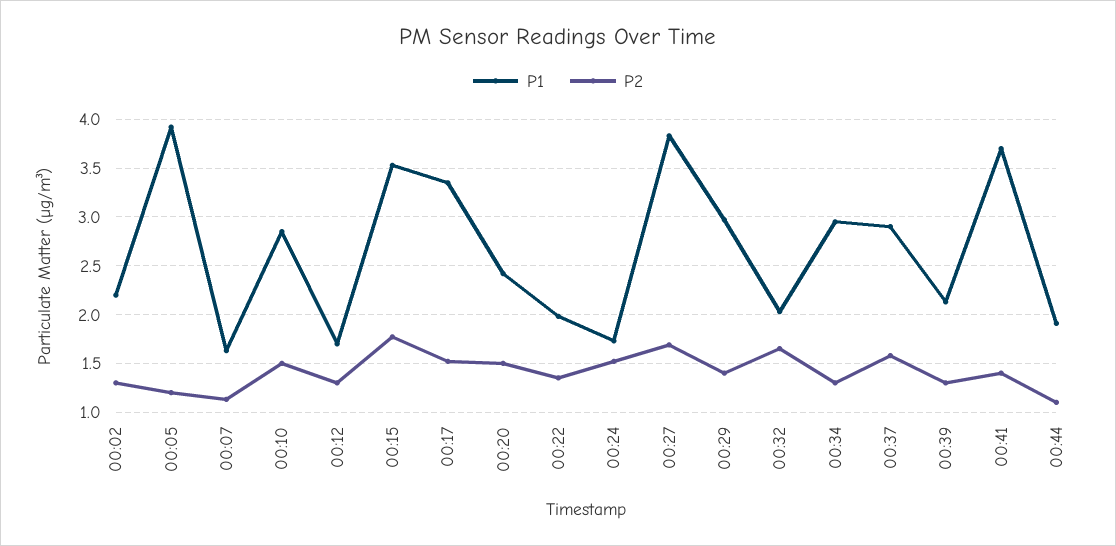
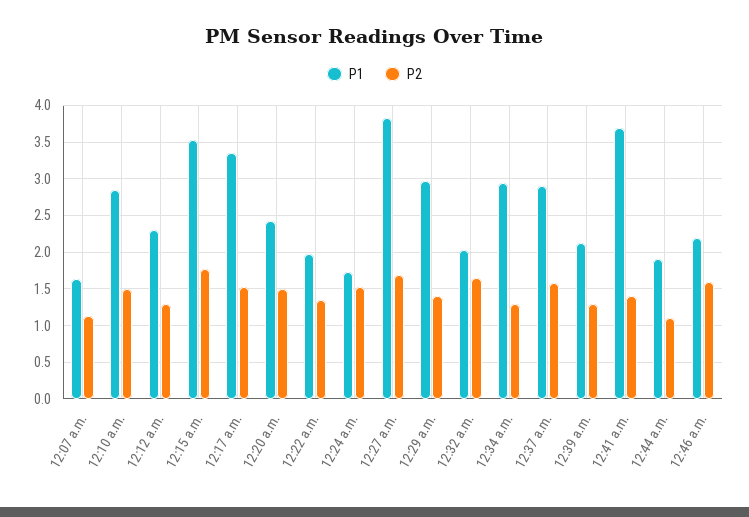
P1, 00:02: 2.2 -> none
P2, 00:02: 1.3 -> none
P1, 00:05: 3.9 -> none
P2, 00:05: 1.2 -> none
P1, 00:12: 1.7 -> 2.3
P1, 12:46 a.m.: none -> 2.2
P2, 12:46 a.m.: none -> 1.6

